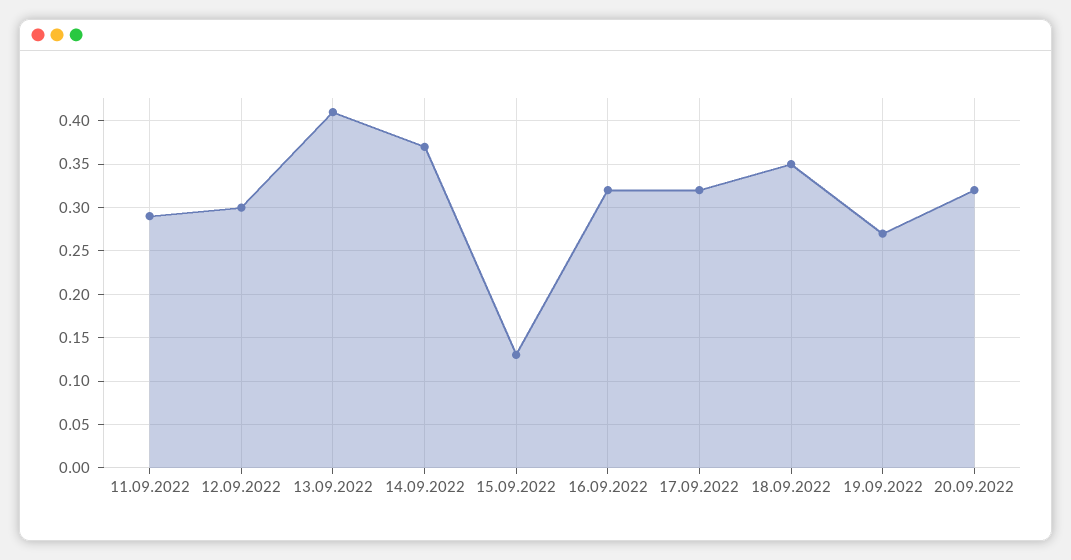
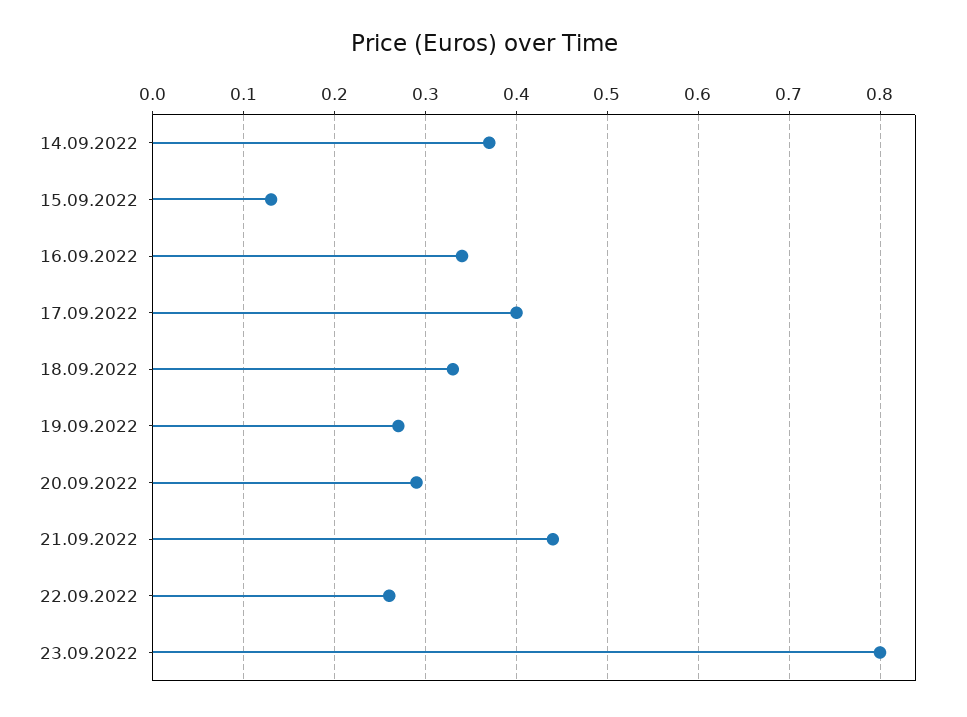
11.09.2022: 0.29 -> none
12.09.2022: 0.3 -> none
13.09.2022: 0.41 -> none
16.09.2022: 0.32 -> 0.34
17.09.2022: 0.32 -> 0.4
18.09.2022: 0.35 -> 0.33
20.09.2022: 0.32 -> 0.29
21.09.2022: none -> 0.44
22.09.2022: none -> 0.26
23.09.2022: none -> 0.8

